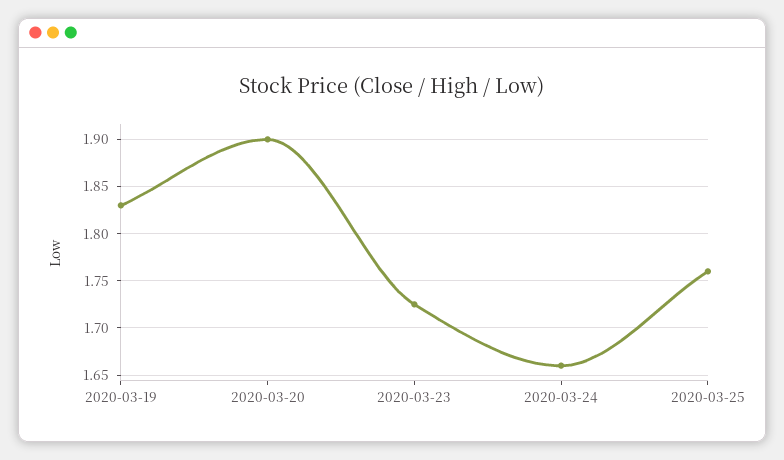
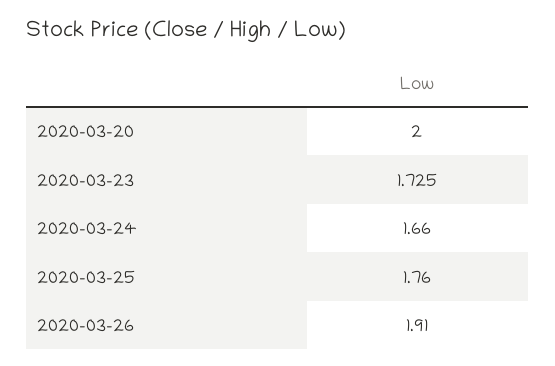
2020-03-19: 1.83 -> none
2020-03-20: 1.9 -> 2
2020-03-26: none -> 1.91

